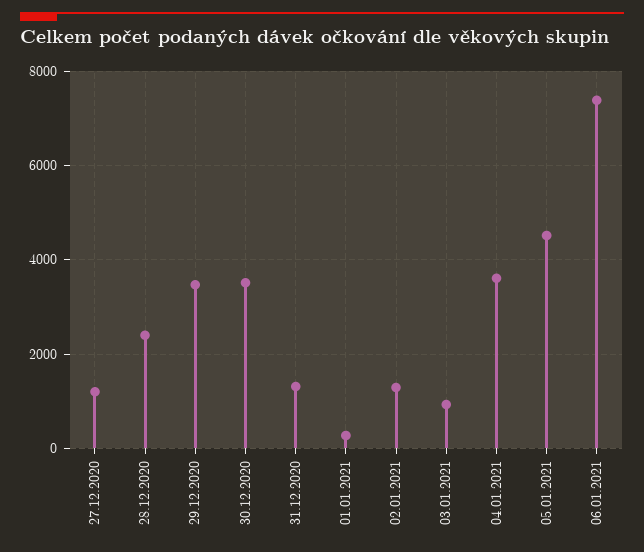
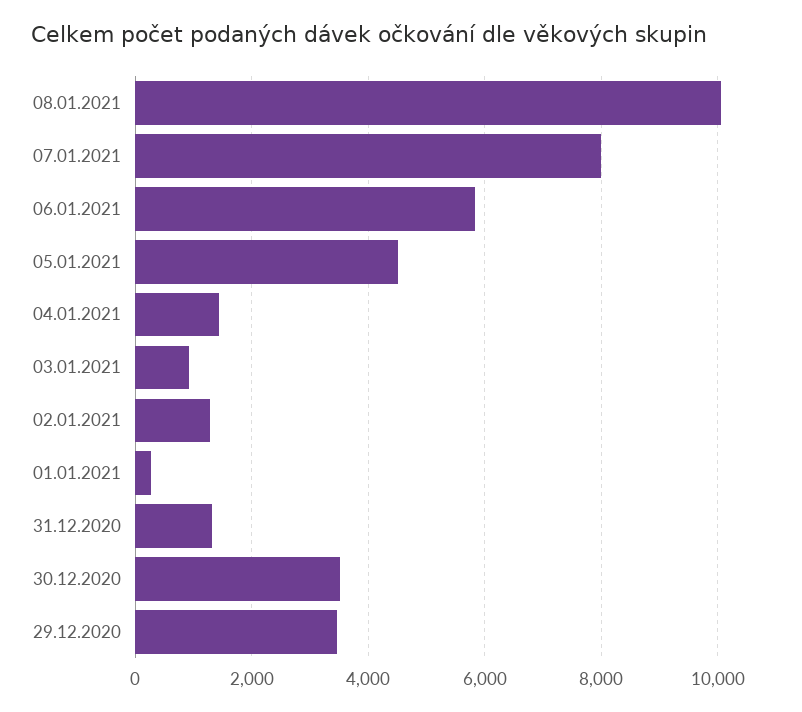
27.12.2020: 1200 -> none
28.12.2020: 2400 -> none
04.01.2021: 3600 -> 1400
06.01.2021: 7400 -> 5800
08.01.2021: none -> 10000
07.01.2021: none -> 8000

